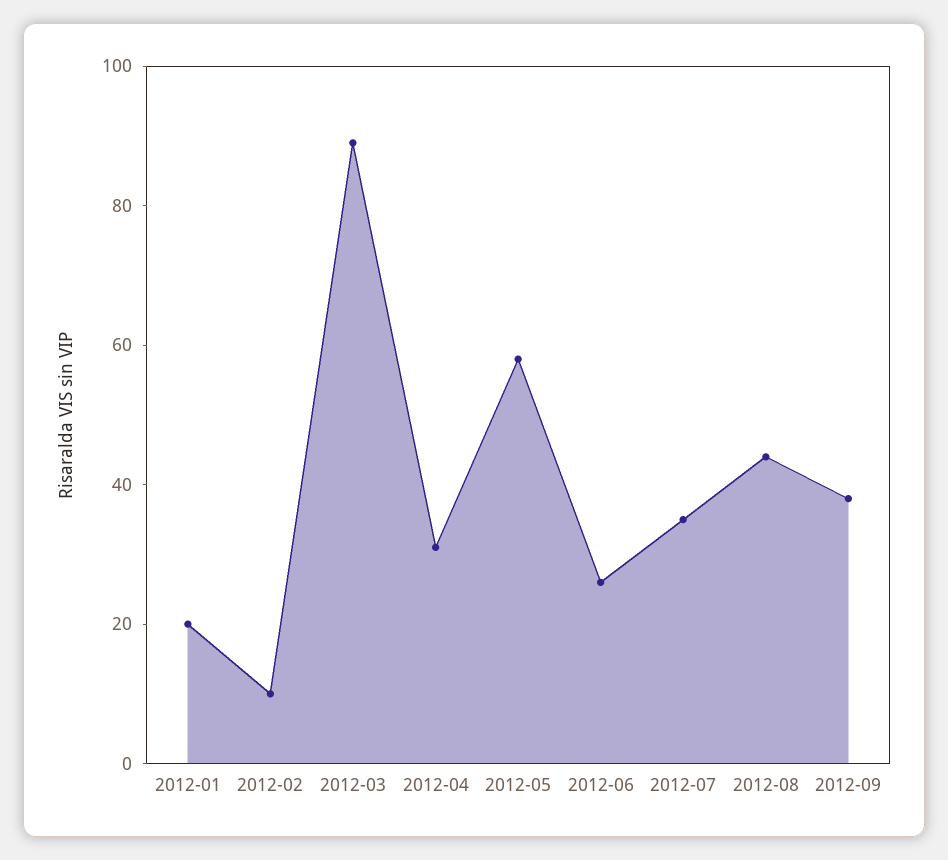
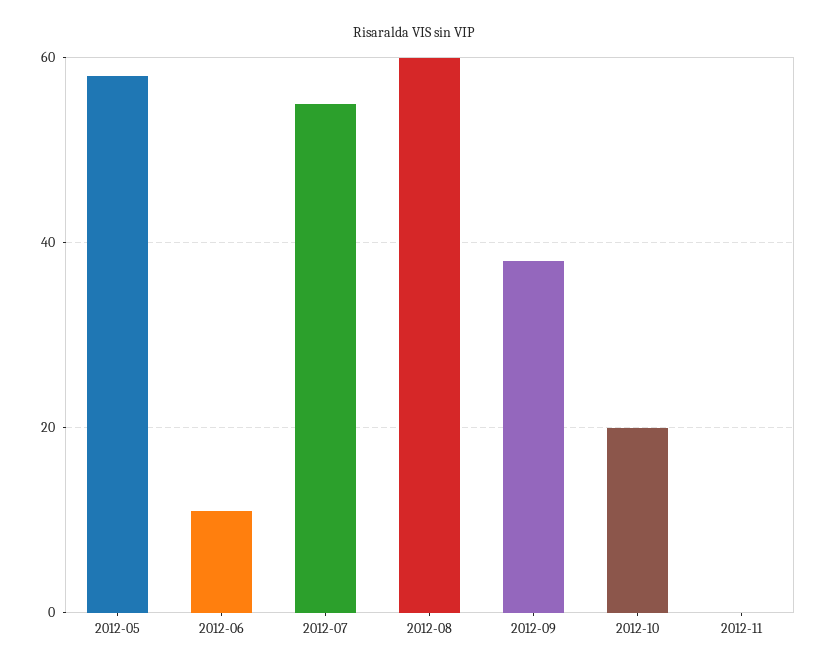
2012-01: 20 -> none
2012-02: 10 -> none
2012-03: 90 -> none
2012-04: 30 -> none
2012-06: 25 -> 10
2012-07: 35 -> 55
2012-08: 45 -> 60
2012-10: none -> 20
2012-11: none -> 0

